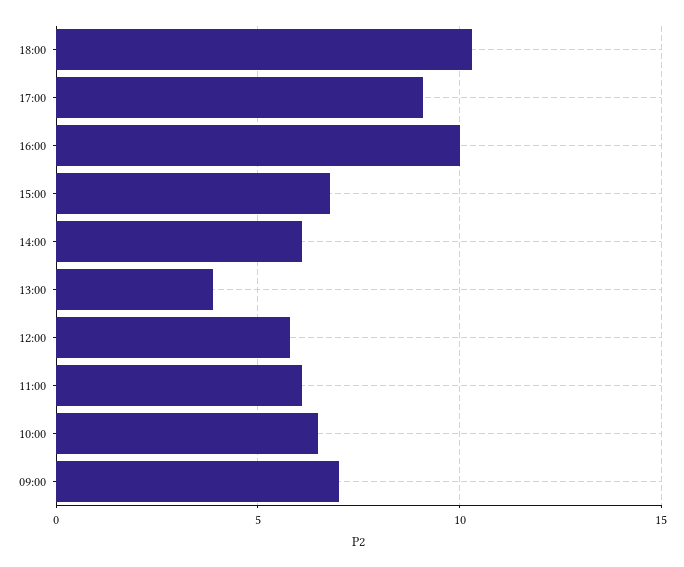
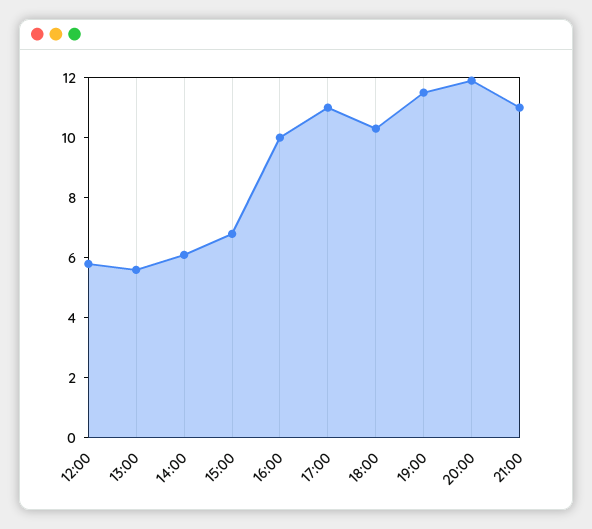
17:00: 9 -> 11
13:00: 4 -> 5.5
11:00: 6 -> none
10:00: 6.5 -> none
09:00: 7 -> none
19:00: none -> 11.5
20:00: none -> 12
21:00: none -> 11

